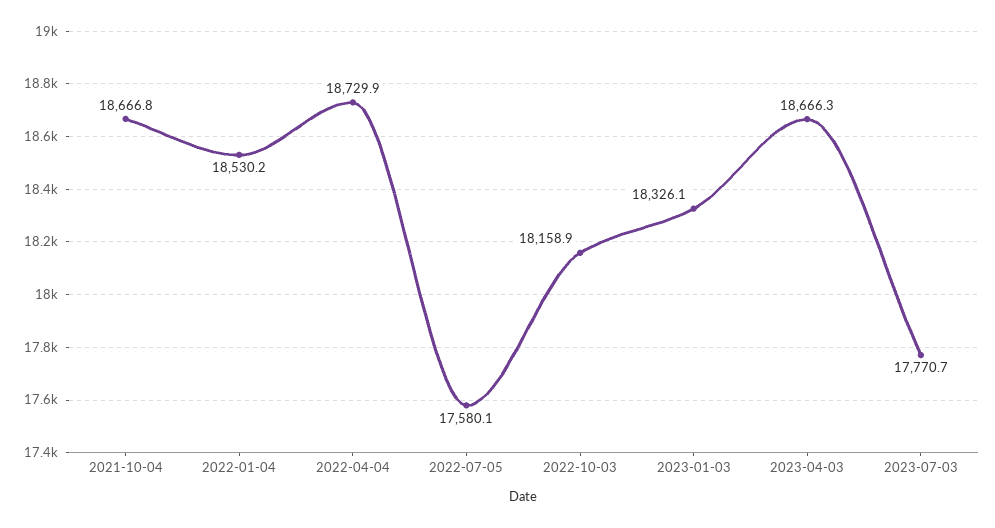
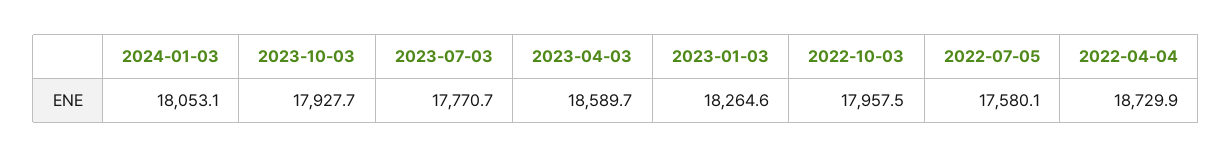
2021-10-04: 18666.8 -> none
2022-01-04: 18530.2 -> none
2022-10-03: 18158.9 -> 17957.5
2023-01-03: 18326.1 -> 18264.6
2023-04-03: 18666.3 -> 18589.7
2024-01-03: none -> 18053.1
2023-10-03: none -> 17927.7

